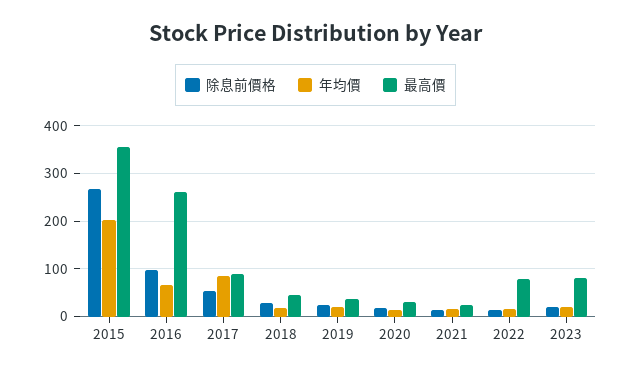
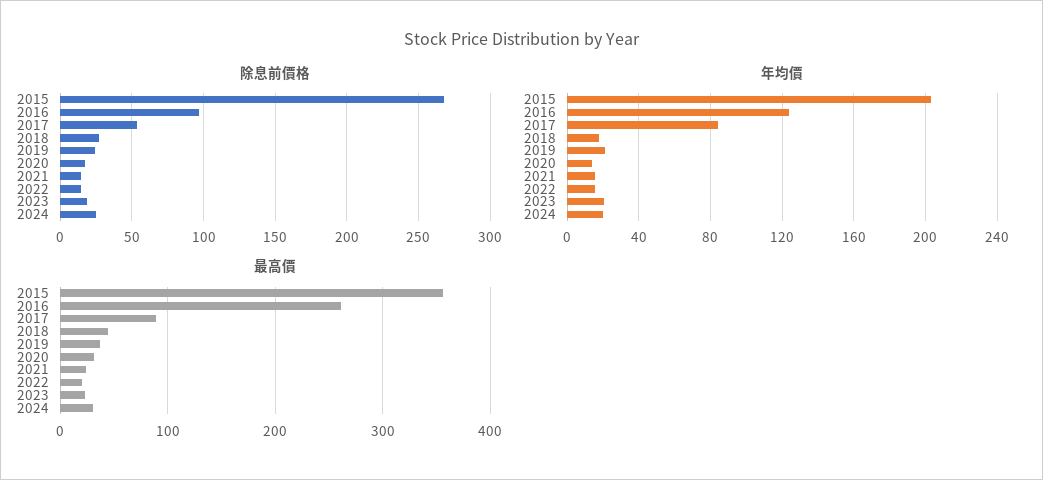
年均價, 2016: 60 -> 125
最高價, 2022: 80 -> 20
最高價, 2023: 80 -> 20
除息前價格, 2024: none -> 25
年均價, 2024: none -> 20
最高價, 2024: none -> 30

